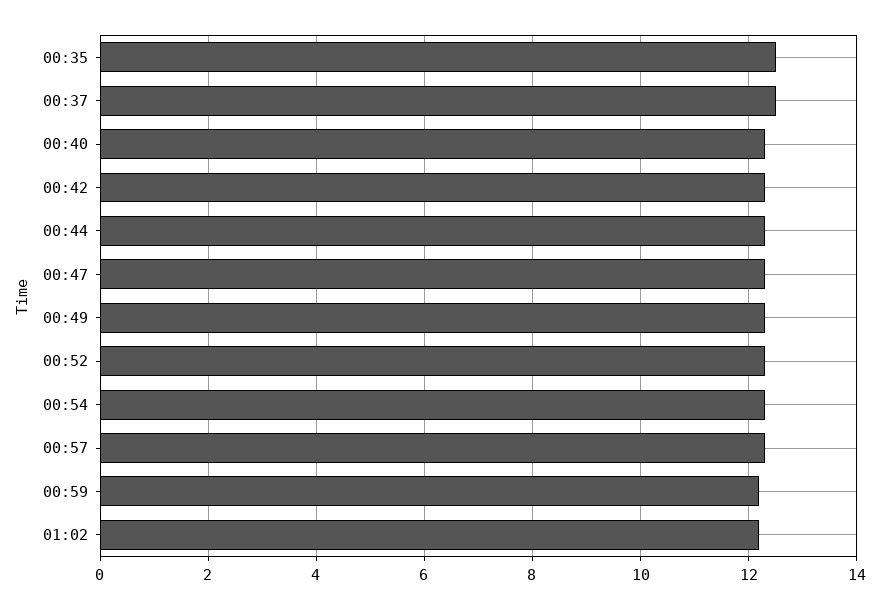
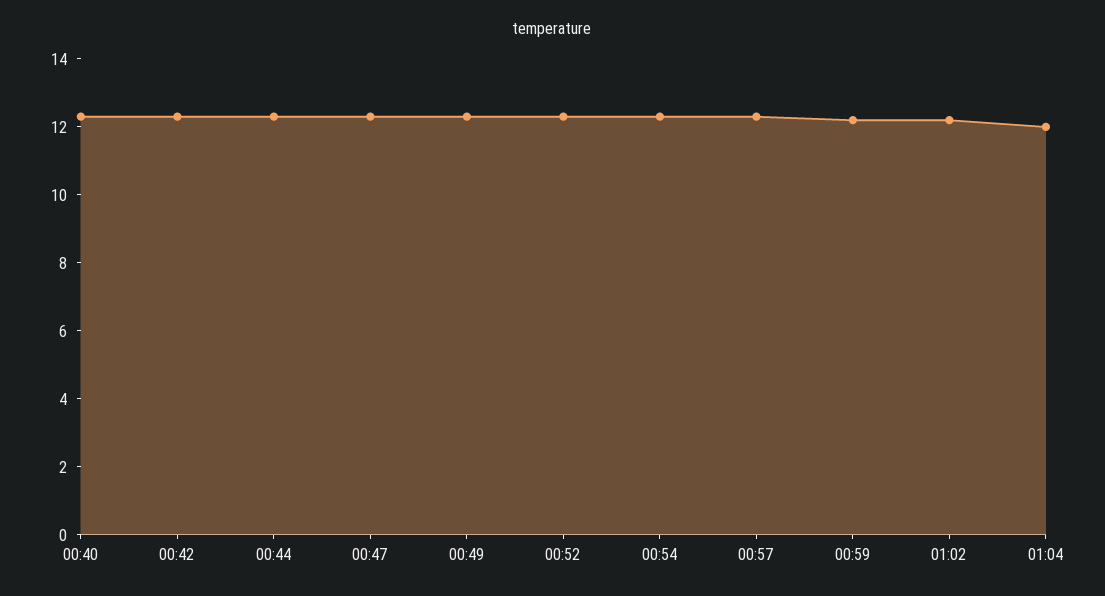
00:35: 12.5 -> none
00:37: 12.5 -> none
01:04: none -> 12

